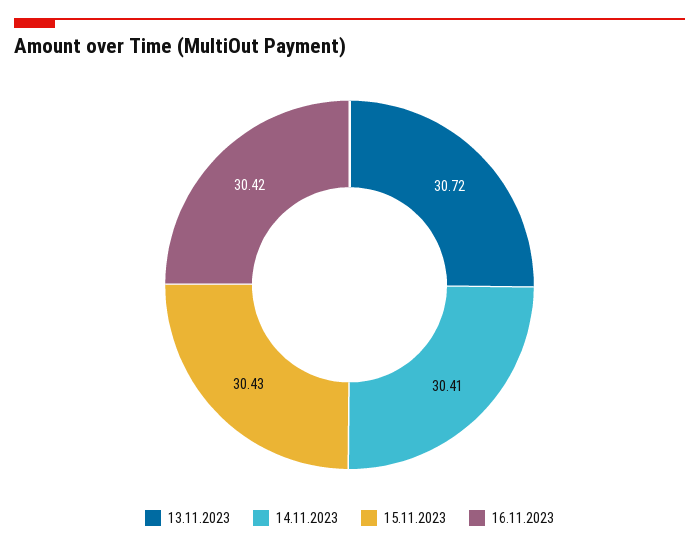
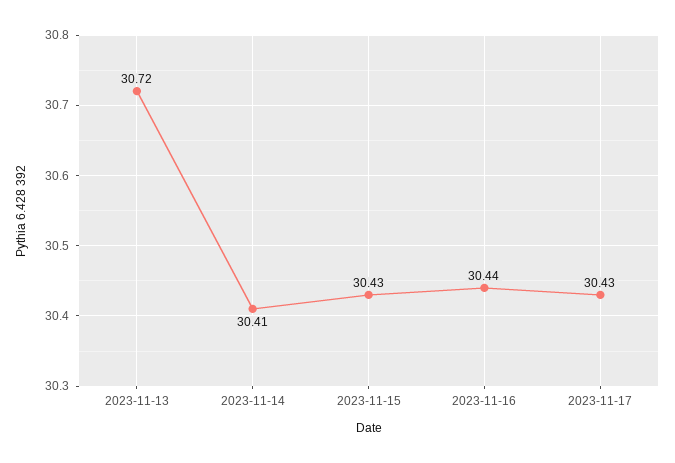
16.11.2023: 30.42 -> 30.44
2023-11-17: none -> 30.43

